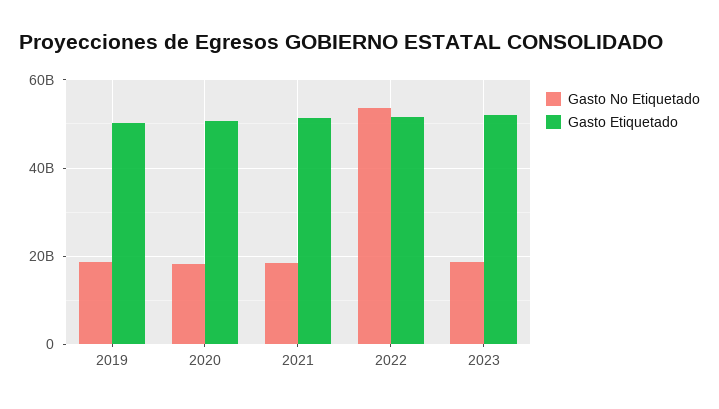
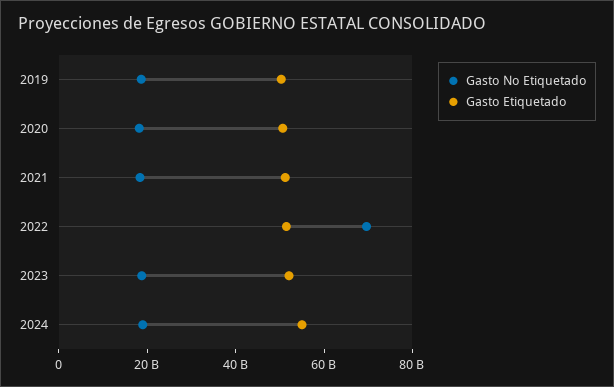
Gasto No Etiquetado, 2022: 54000000000 -> 70000000000
Gasto No Etiquetado, 2024: none -> 20000000000
Gasto Etiquetado, 2024: none -> 55000000000

